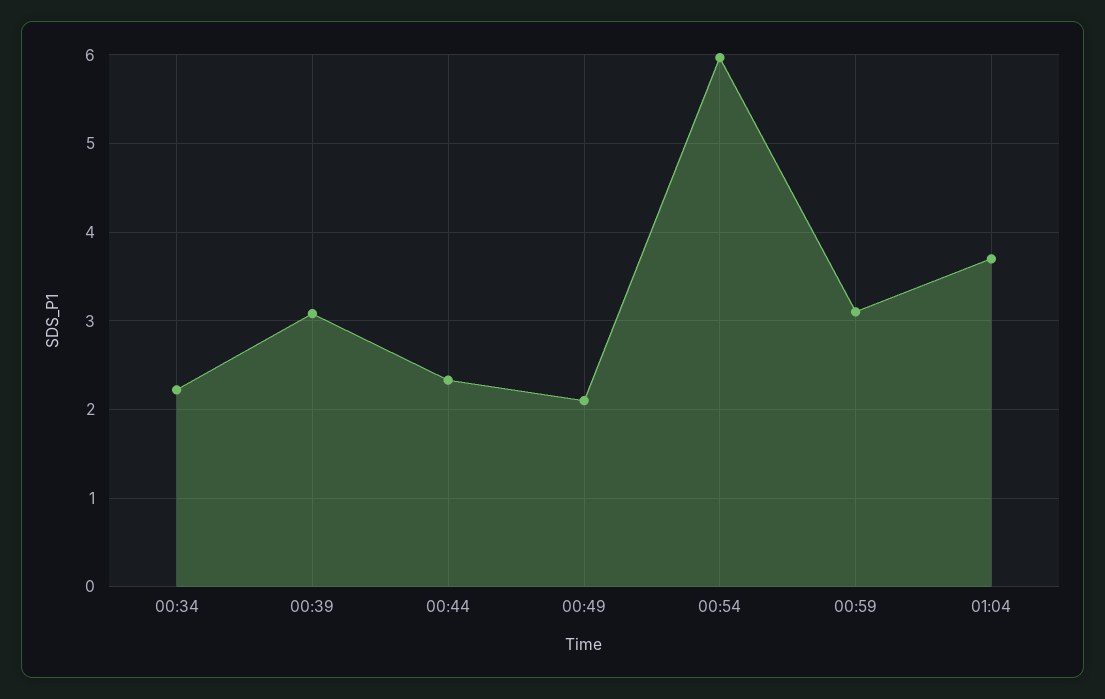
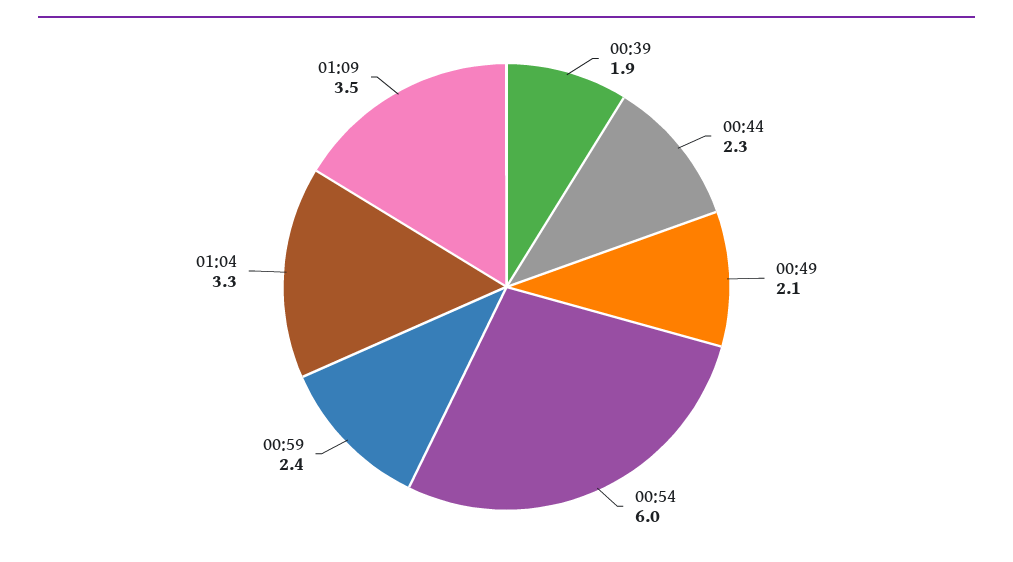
00:34: 2.2 -> none
00:39: 3.1 -> 1.9
00:59: 3.1 -> 2.4
01:04: 3.7 -> 3.3
01:09: none -> 3.5

